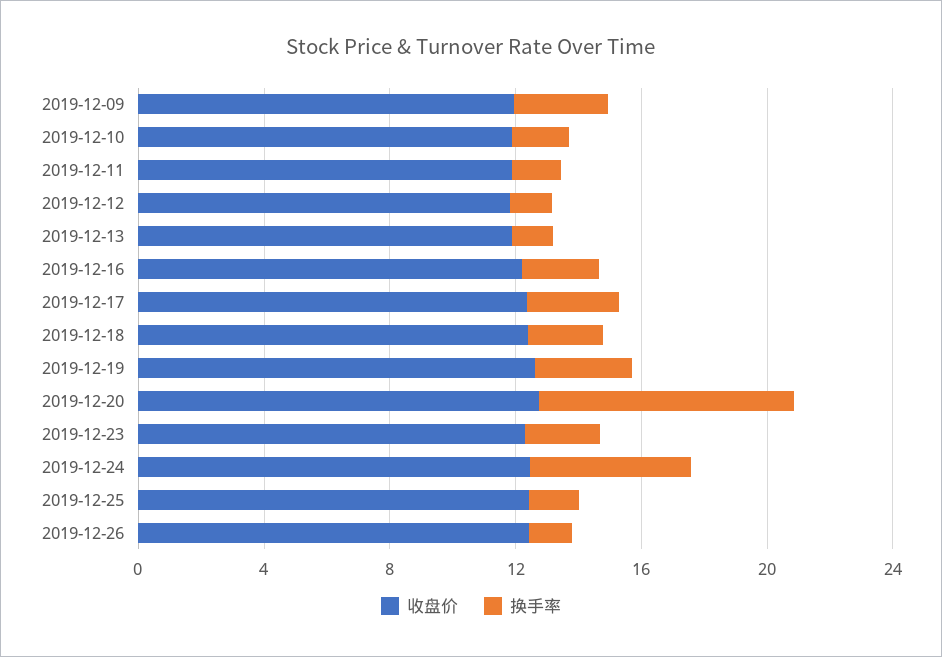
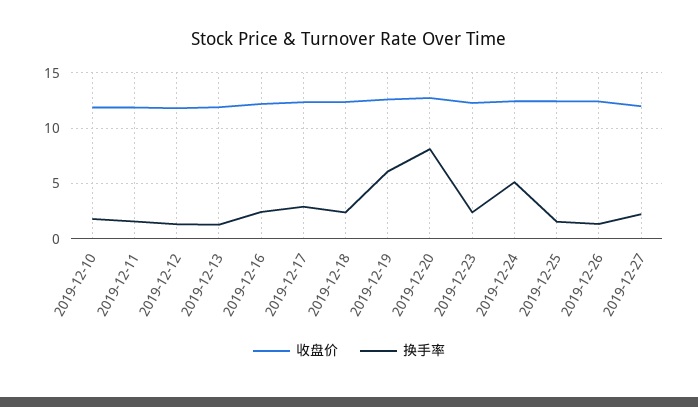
收盘价, 2019-12-09: 12 -> none
换手率, 2019-12-09: 3 -> none
换手率, 2019-12-19: 3 -> 6
收盘价, 2019-12-27: none -> 12
换手率, 2019-12-27: none -> 2

